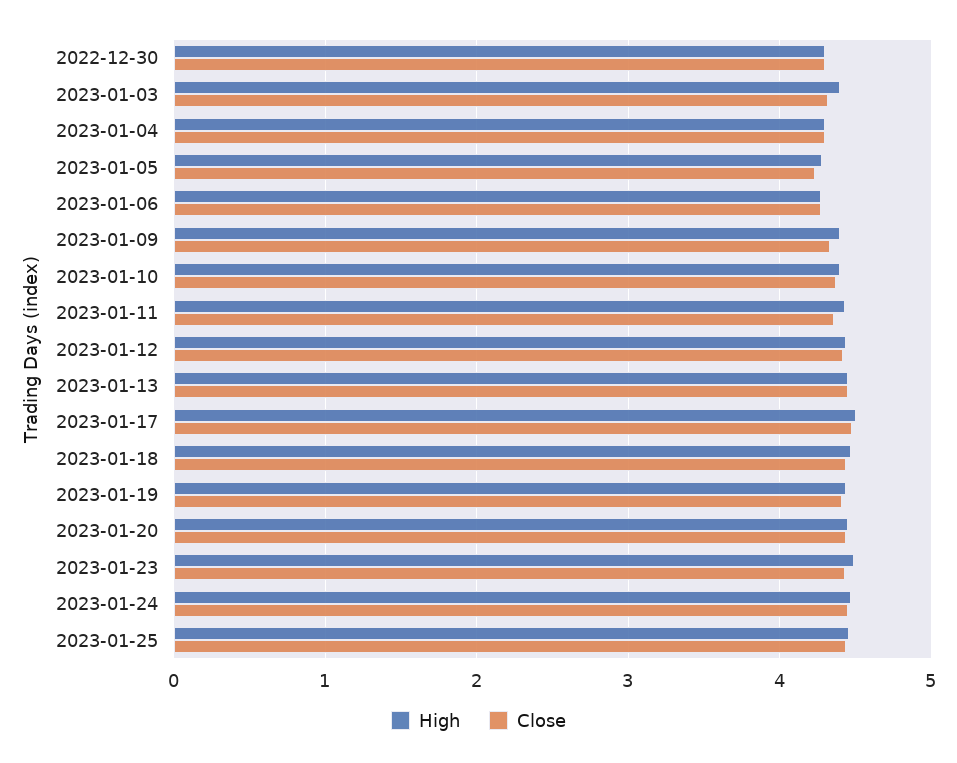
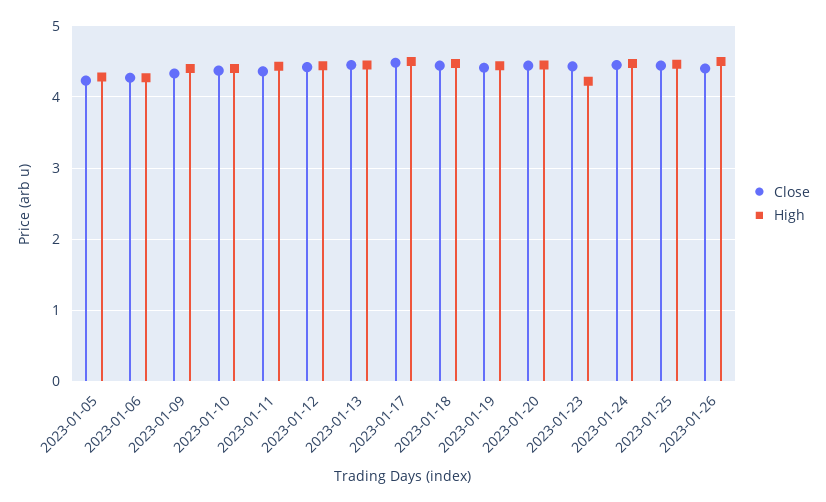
High, 2022-12-30: 4.3 -> none
Close, 2022-12-30: 4.3 -> none
High, 2023-01-03: 4.4 -> none
Close, 2023-01-03: 4.3 -> none
High, 2023-01-04: 4.3 -> none
Close, 2023-01-04: 4.3 -> none
High, 2023-01-23: 4.5 -> 4.2
Close, 2023-01-26: none -> 4.4
High, 2023-01-26: none -> 4.5

